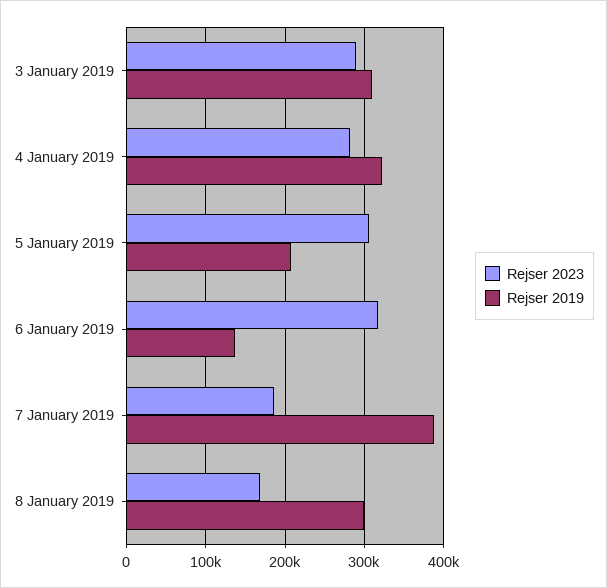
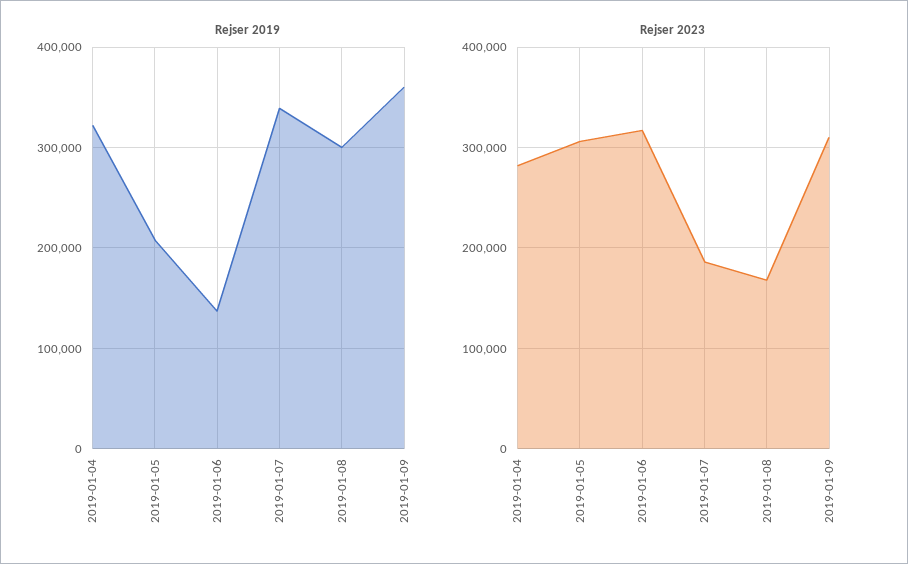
Rejser 2023, 3 January 2019: 290000 -> none
Rejser 2019, 3 January 2019: 310000 -> none
Rejser 2019, 7 January 2019: 390000 -> 340000
Rejser 2019, 2019-01-09: none -> 360000
Rejser 2023, 2019-01-09: none -> 310000

